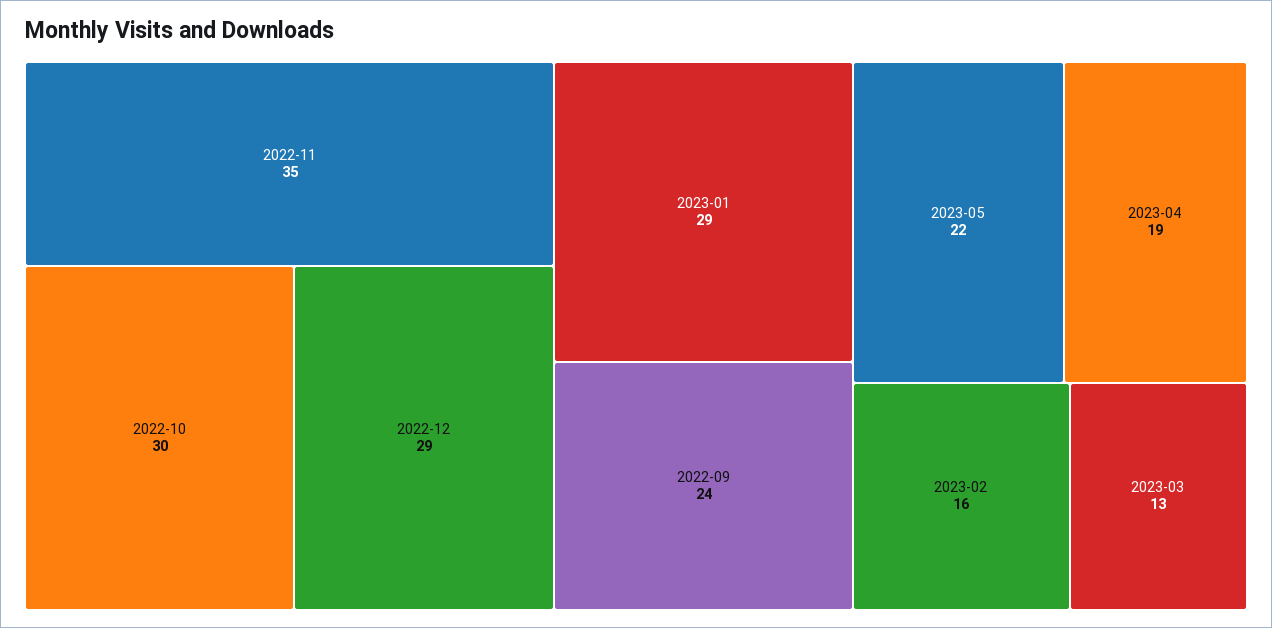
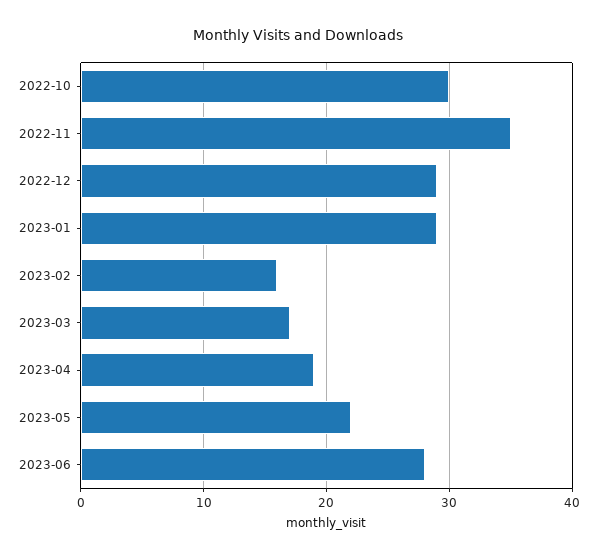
2022-09: 24 -> none
2023-03: 13 -> 17
2023-06: none -> 28

